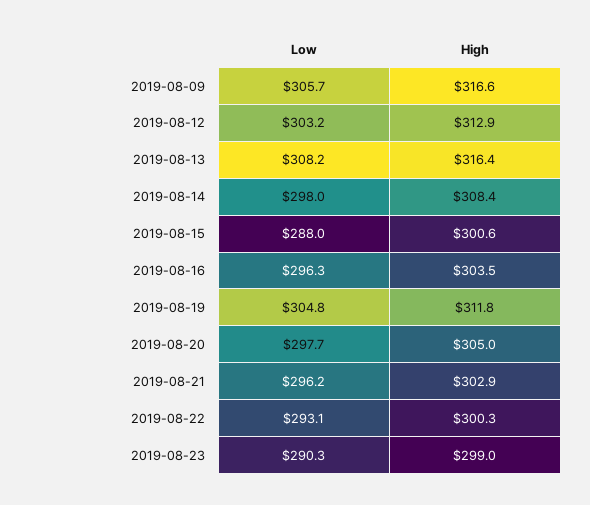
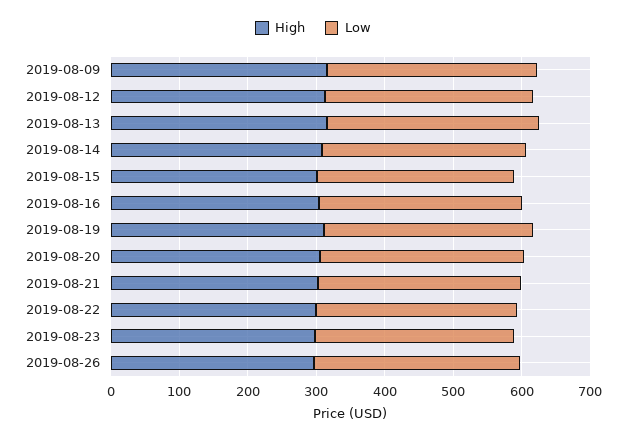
High, 2019-08-26: none -> 300
Low, 2019-08-26: none -> 300

